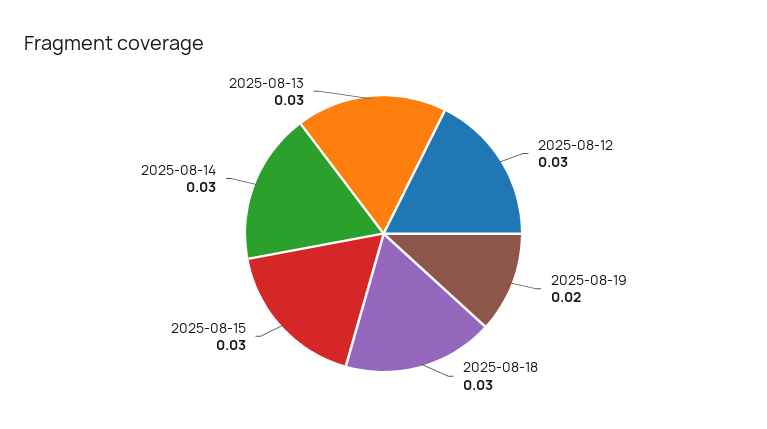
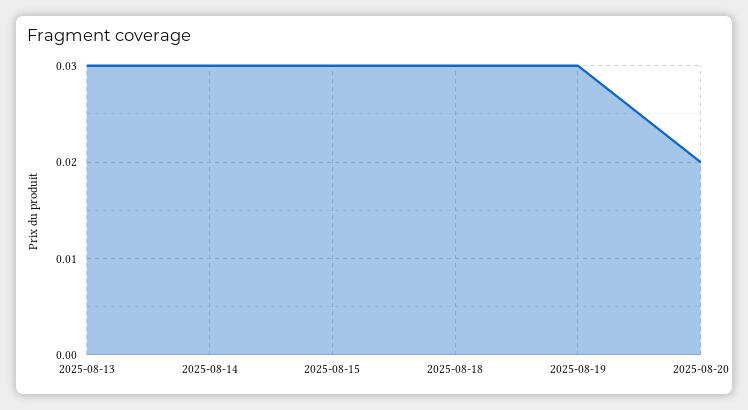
2025-08-12: 0.03 -> none
2025-08-19: 0.02 -> 0.03
2025-08-20: none -> 0.02

